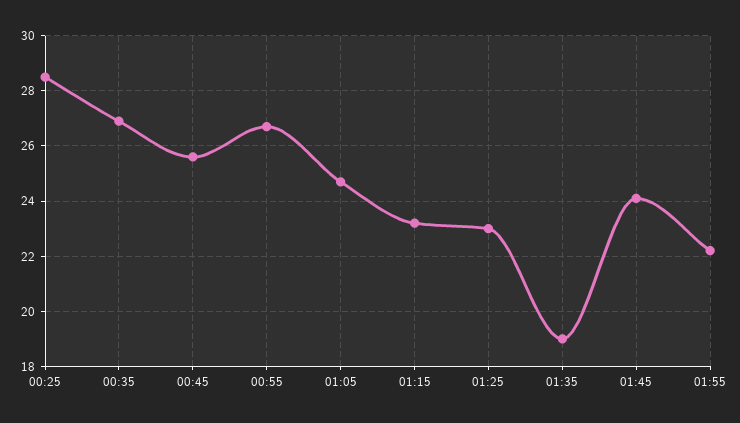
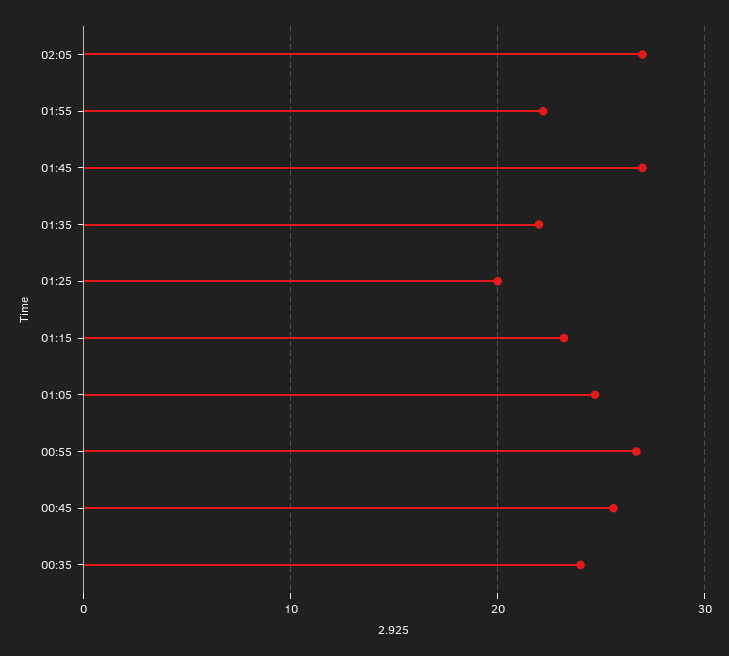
00:25: 28.5 -> none
00:35: 27 -> 24
01:25: 23 -> 20
01:35: 19 -> 22
01:45: 24 -> 27
02:05: none -> 27

